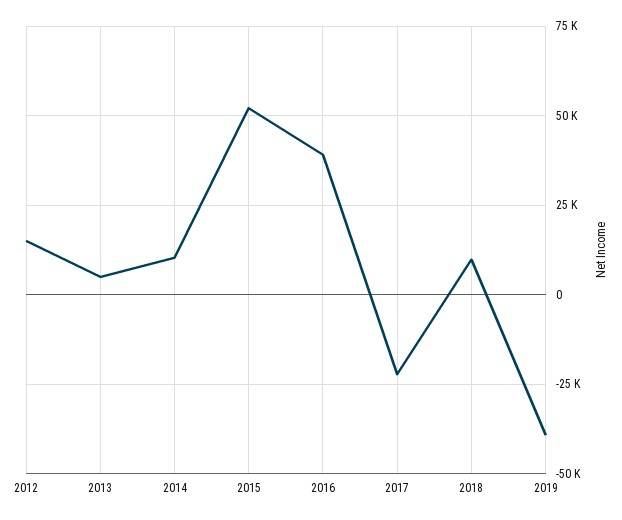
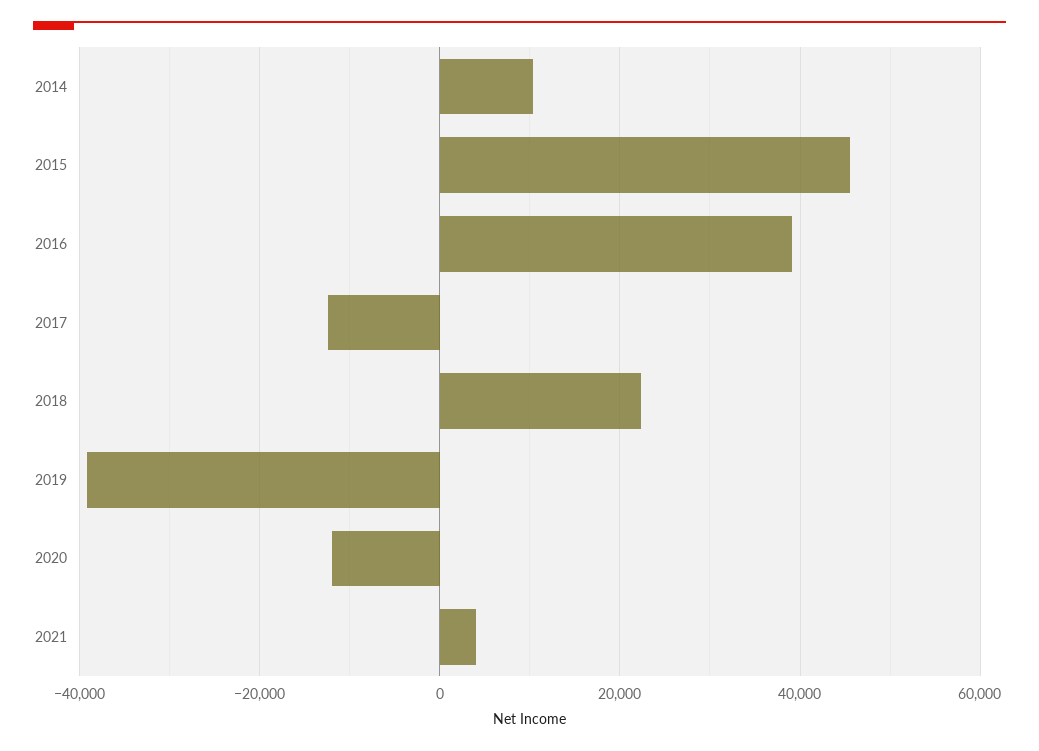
2012: 15000 -> none
2013: 5000 -> none
2015: 52500 -> 46000
2017: -22500 -> -12000
2018: 10000 -> 22000
2020: none -> -12000
2021: none -> 4000

